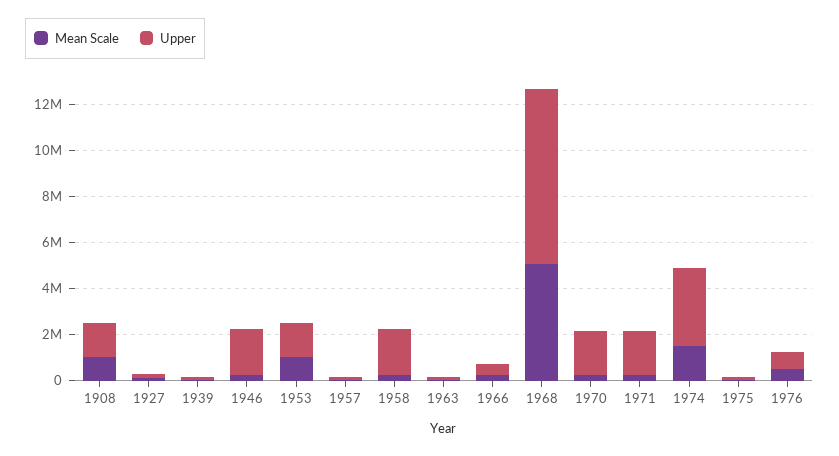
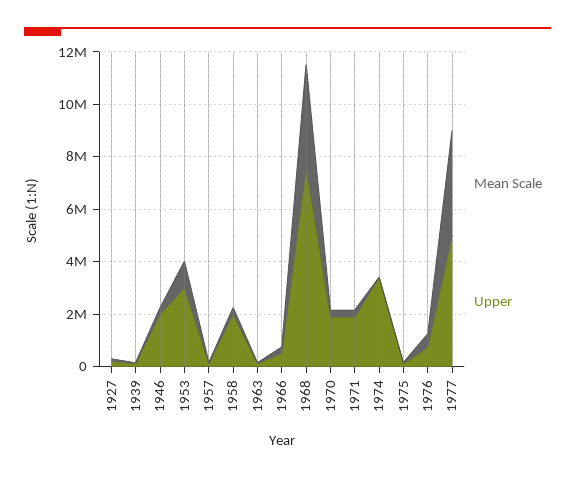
Mean Scale, 1908: 1000000 -> none
Upper, 1908: 1500000 -> none
Upper, 1953: 1500000 -> 3000000
Mean Scale, 1968: 5000000 -> 4000000
Mean Scale, 1974: 1500000 -> 0
Mean Scale, 1977: none -> 4000000
Upper, 1977: none -> 5000000

